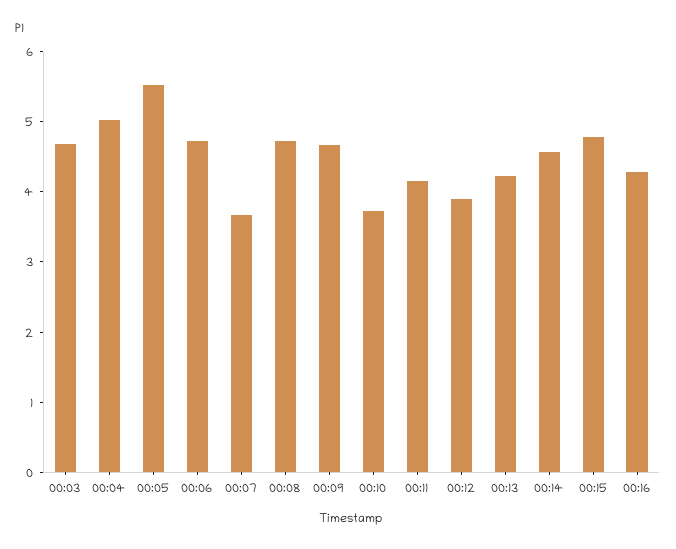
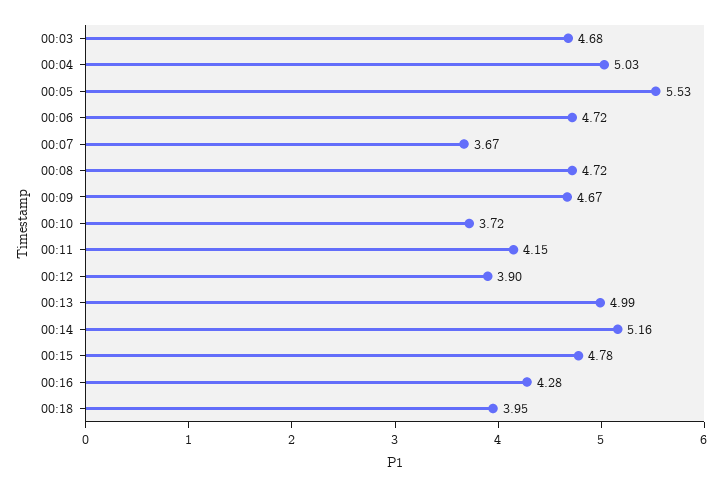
00:13: 4.2 -> 4.99
00:14: 4.6 -> 5.16
00:18: none -> 3.95

